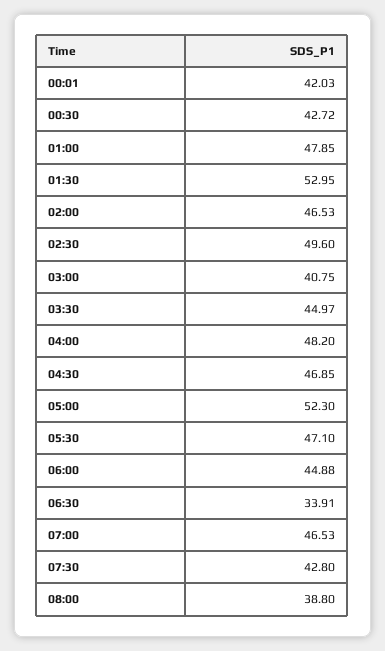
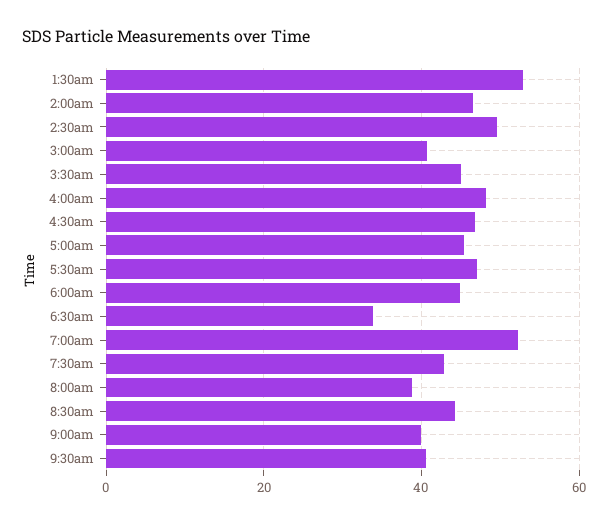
00:01: 42.03 -> none
00:30: 42.72 -> none
01:00: 47.85 -> none
05:00: 52.3 -> 46
07:00: 46.53 -> 52
8:30am: none -> 44
9:00am: none -> 40
9:30am: none -> 40

